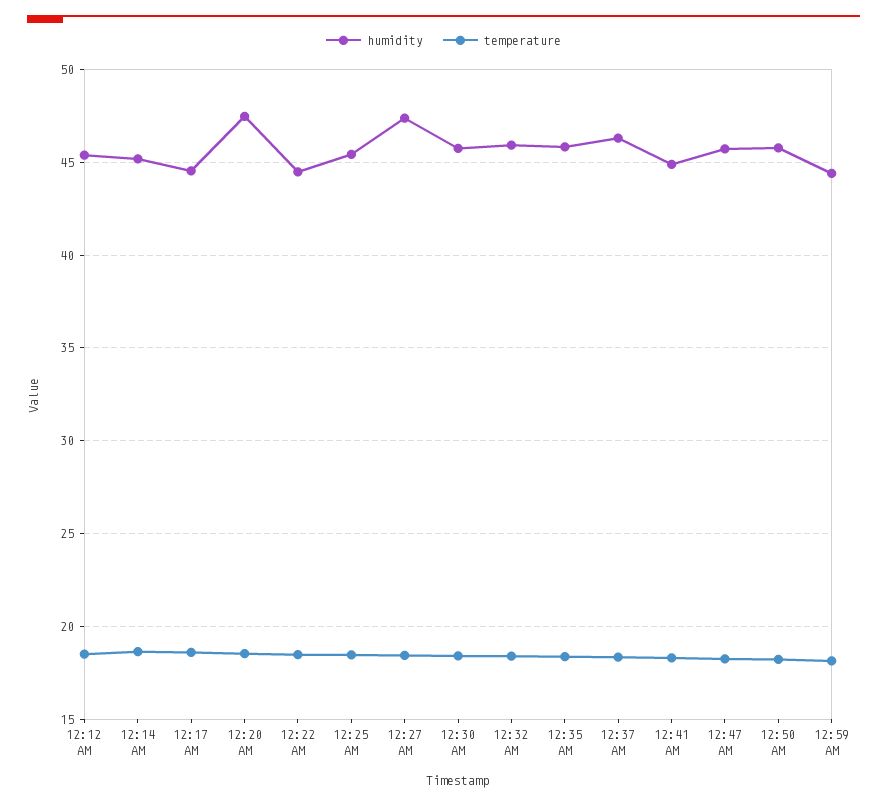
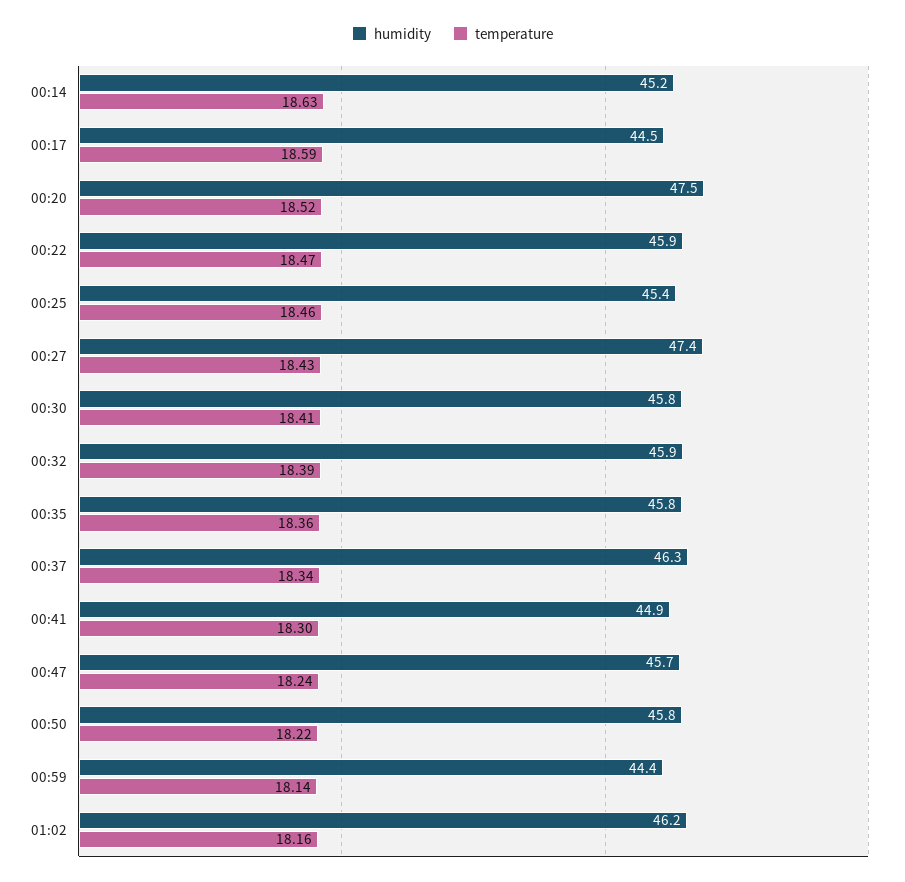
humidity, 12:12 AM: 45.5 -> none
temperature, 12:12 AM: 18.5 -> none
humidity, 12:22 AM: 44.5 -> 45.9
humidity, 01:02: none -> 46.2
temperature, 01:02: none -> 18.16

